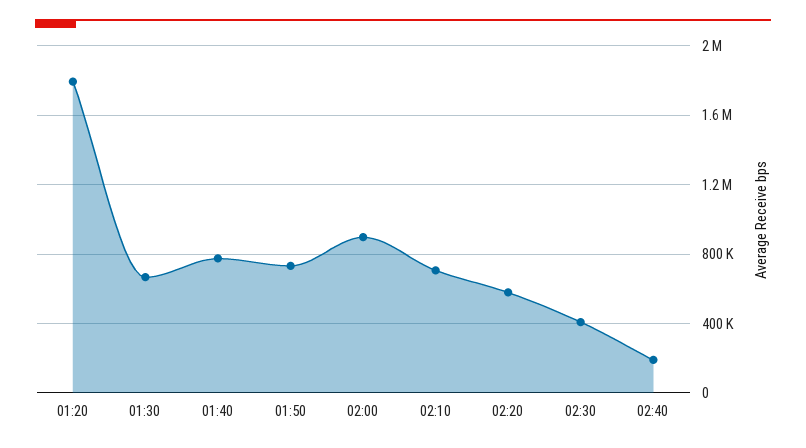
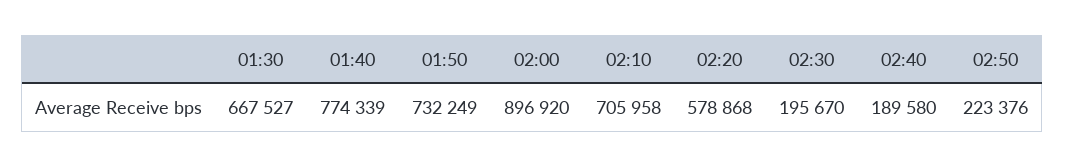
01:20: 1800000 -> none
02:30: 400000 -> 195670
02:50: none -> 223376

